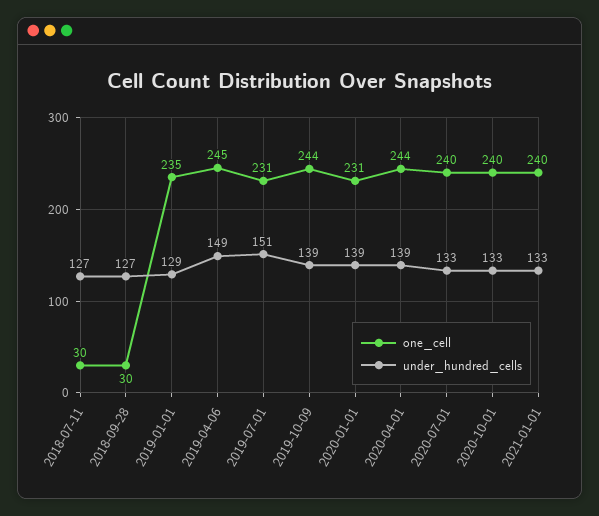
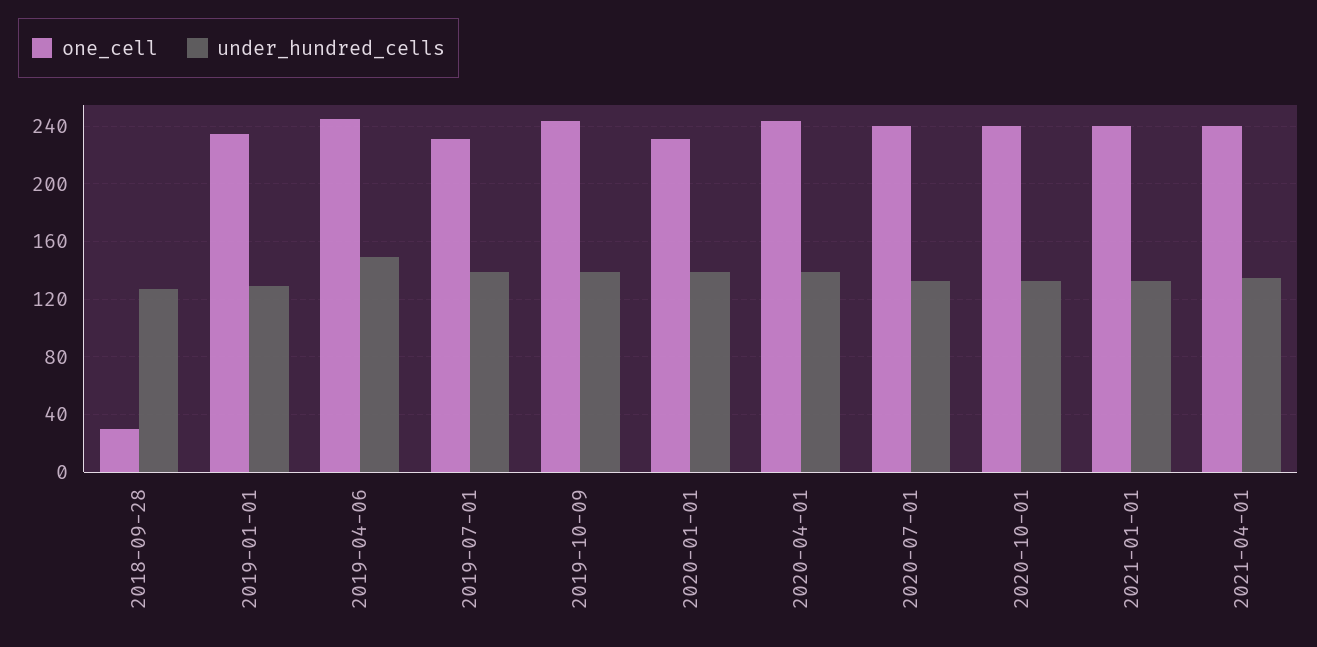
one_cell, 2018-07-11: 30 -> none
under_hundred_cells, 2018-07-11: 127 -> none
under_hundred_cells, 2019-07-01: 151 -> 140
one_cell, 2021-04-01: none -> 240
under_hundred_cells, 2021-04-01: none -> 135

